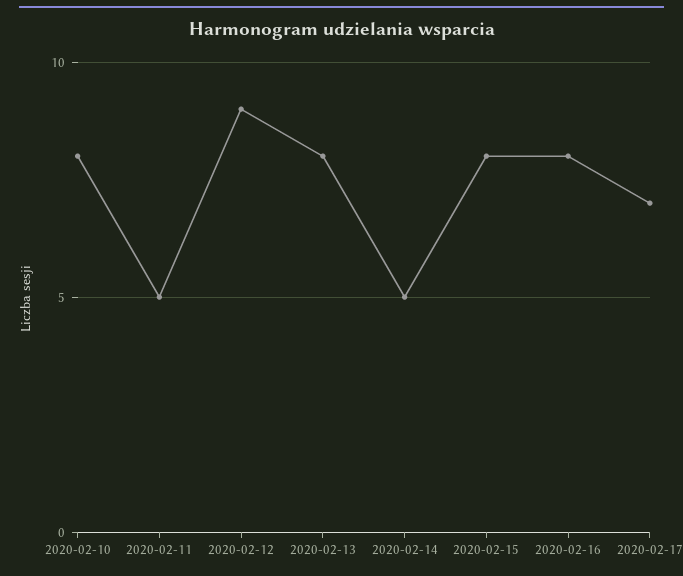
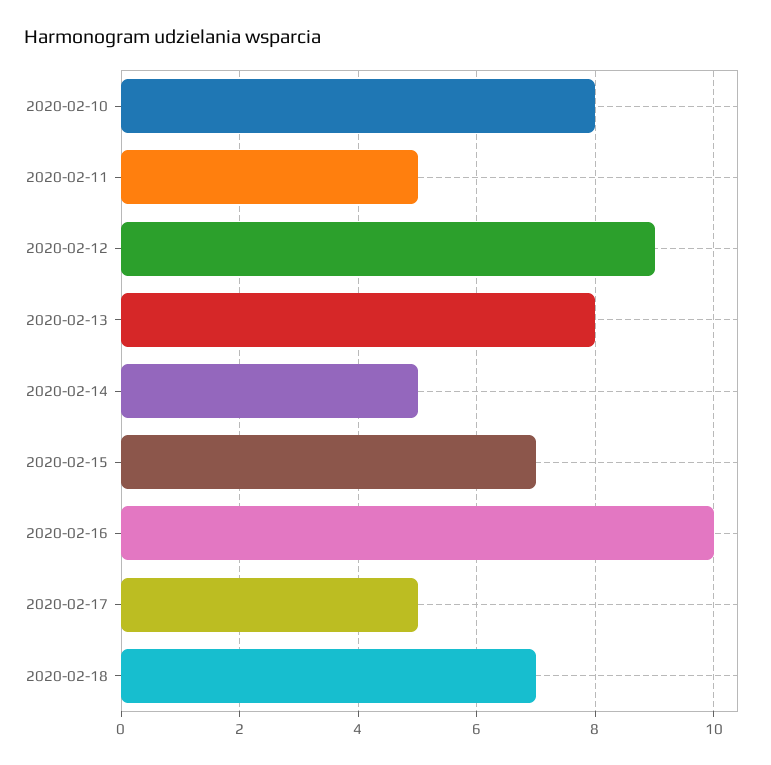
2020-02-15: 8 -> 7
2020-02-16: 8 -> 10
2020-02-17: 7 -> 5
2020-02-18: none -> 7

